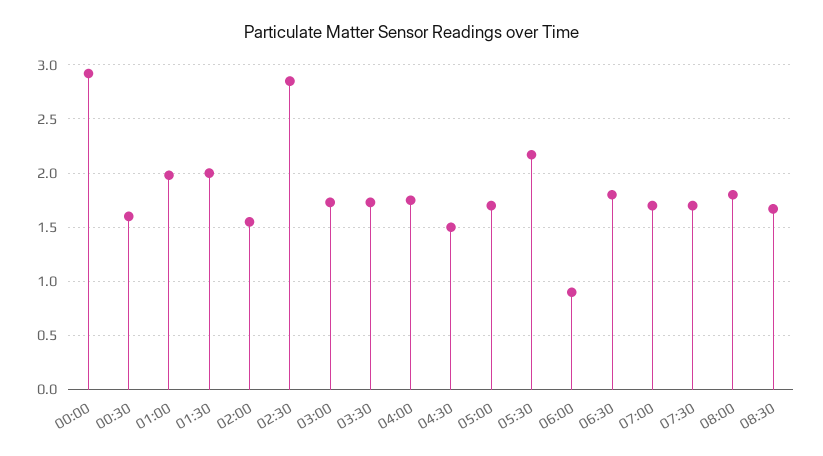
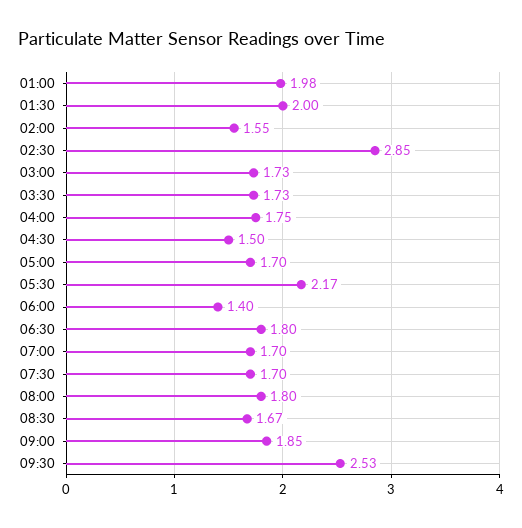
00:00: 2.9 -> none
00:30: 1.6 -> none
06:00: 0.9 -> 1.4
09:00: none -> 1.85
09:30: none -> 2.53

